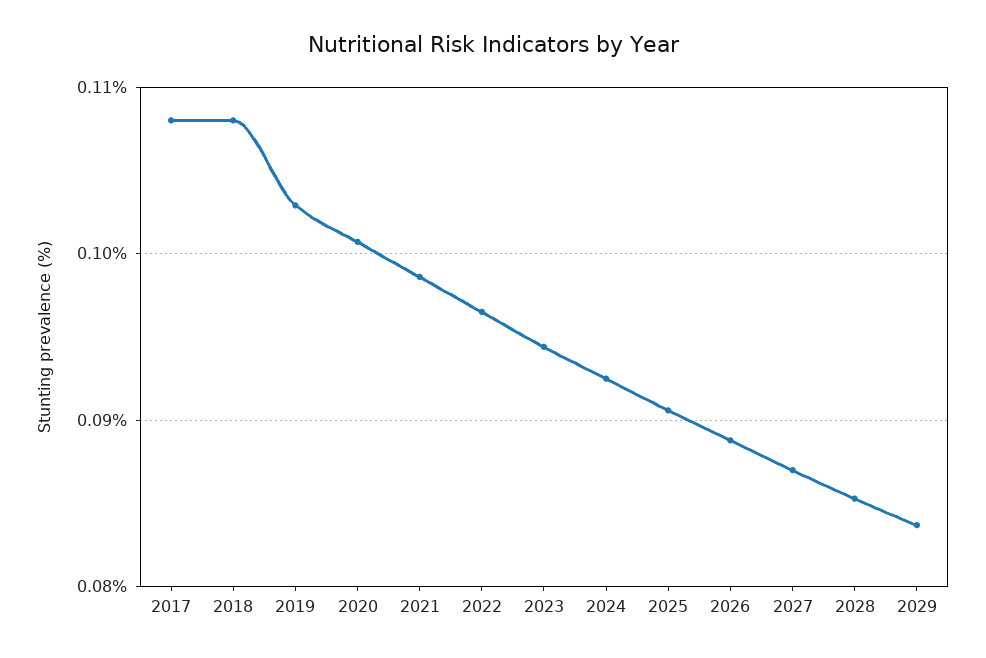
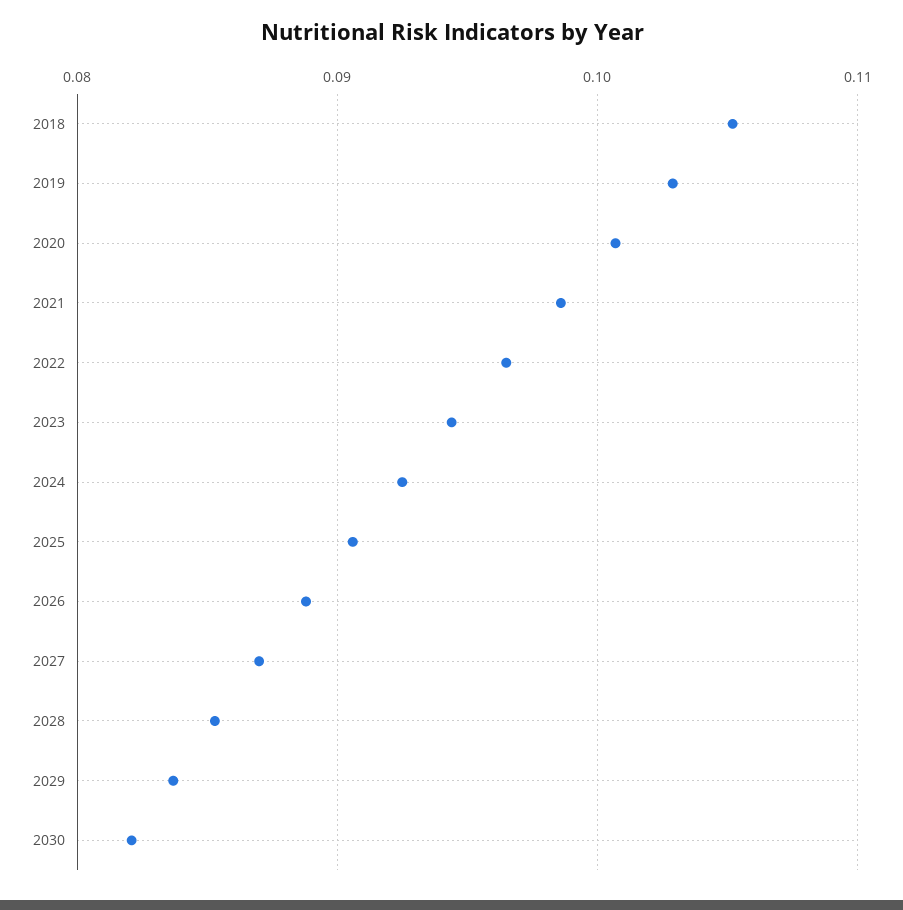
2017: 0.108 -> none
2018: 0.108 -> 0.105
2030: none -> 0.082

